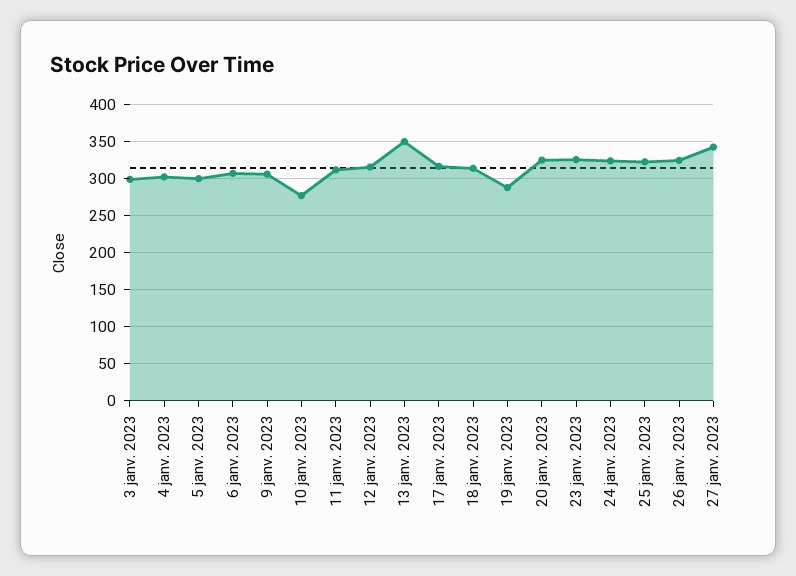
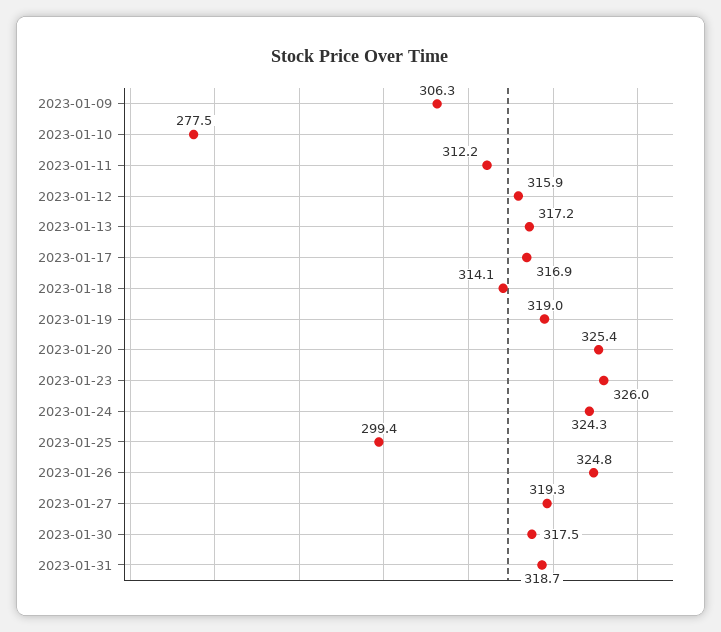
3 janv. 2023: 300 -> none
4 janv. 2023: 300 -> none
5 janv. 2023: 300 -> none
6 janv. 2023: 310 -> none
13 janv. 2023: 350 -> 317.2
19 janv. 2023: 290 -> 319
25 janv. 2023: 320 -> 299.4
27 janv. 2023: 340 -> 319.3
2023-01-30: none -> 317.5
2023-01-31: none -> 318.7

